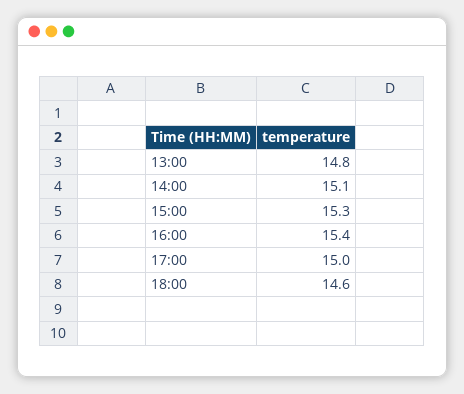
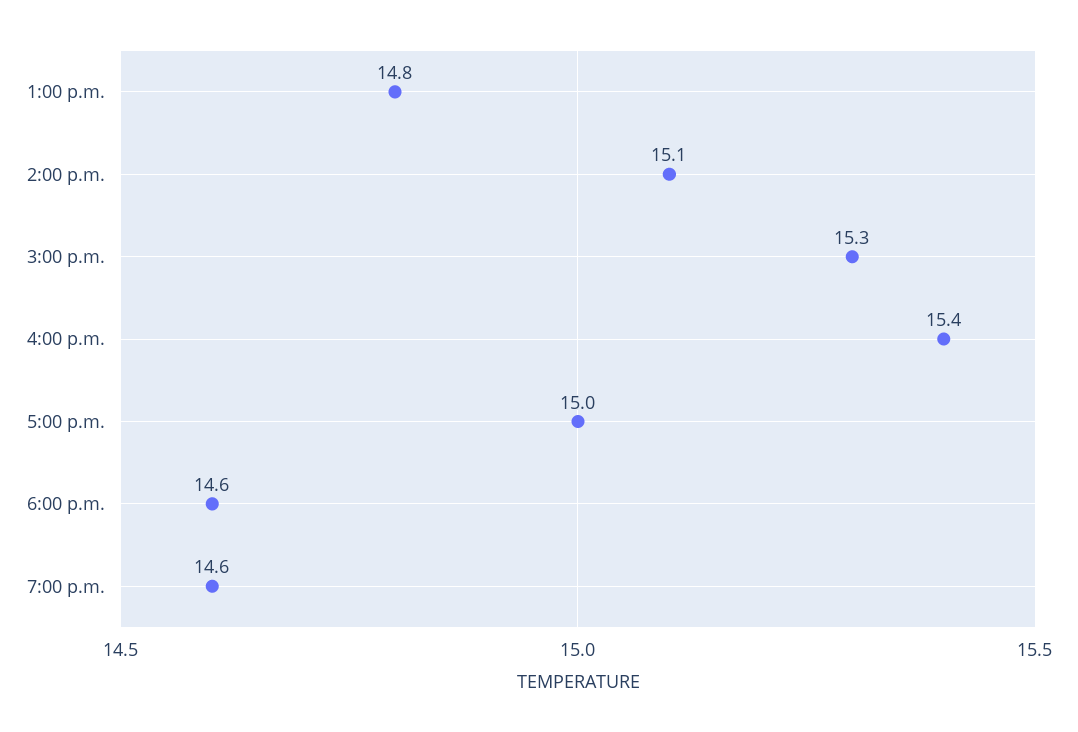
7:00 p.m.: none -> 14.6

